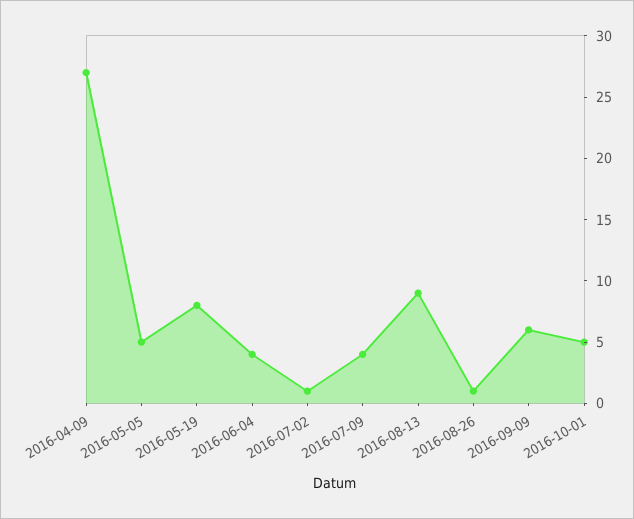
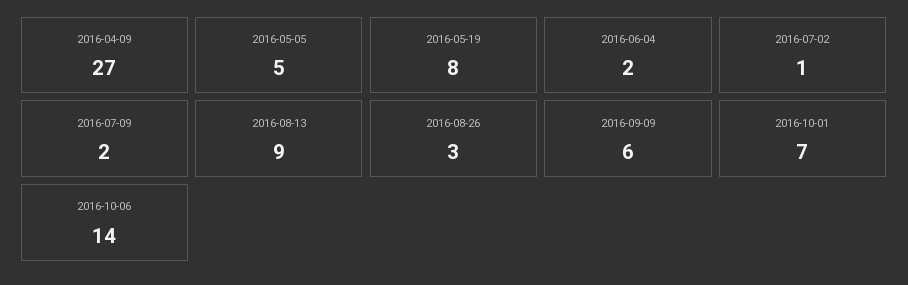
2016-06-04: 4 -> 2
2016-07-09: 4 -> 2
2016-08-26: 1 -> 3
2016-10-01: 5 -> 7
2016-10-06: none -> 14

